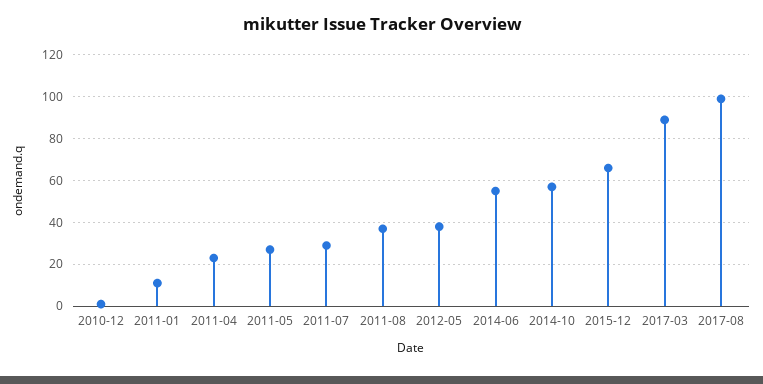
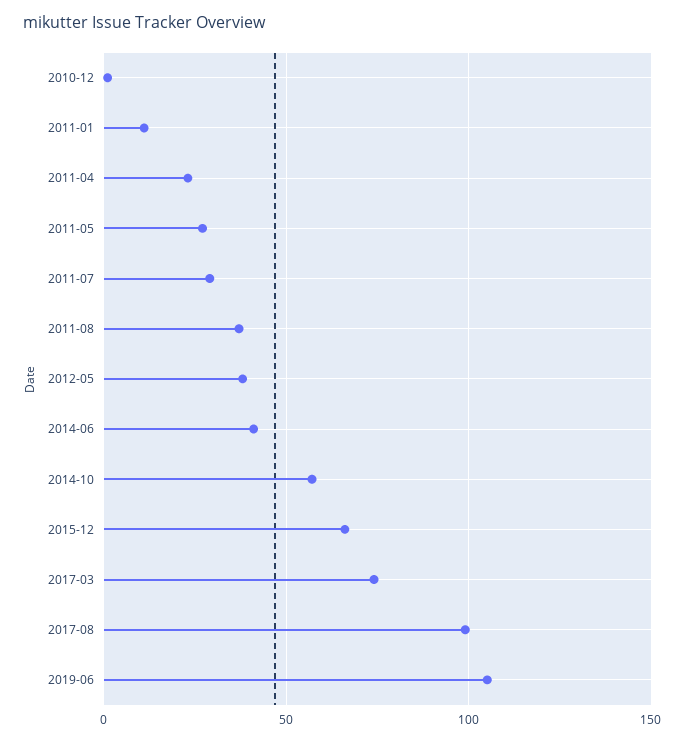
2014-06: 55 -> 40
2017-03: 90 -> 75
2019-06: none -> 105

